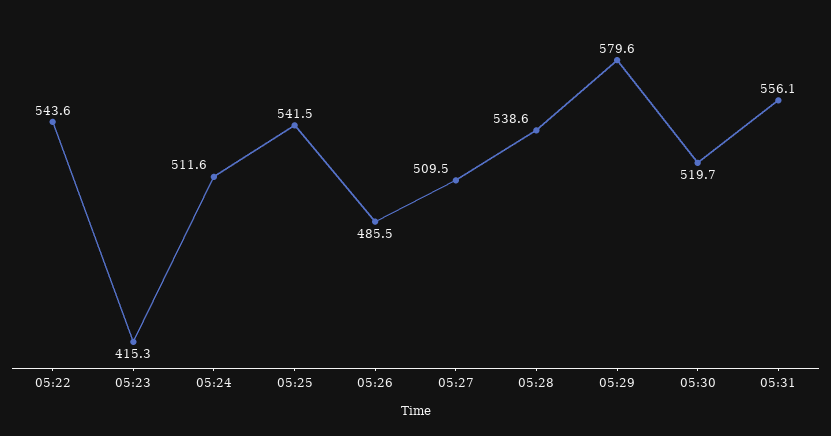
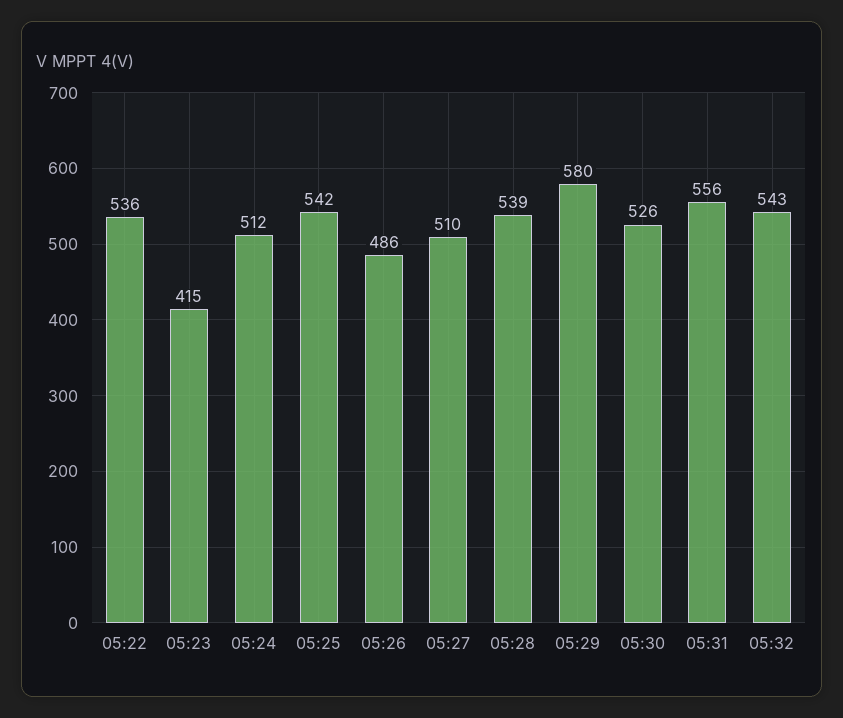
05:22: 543.6 -> 536
05:30: 519.7 -> 526
05:32: none -> 543

